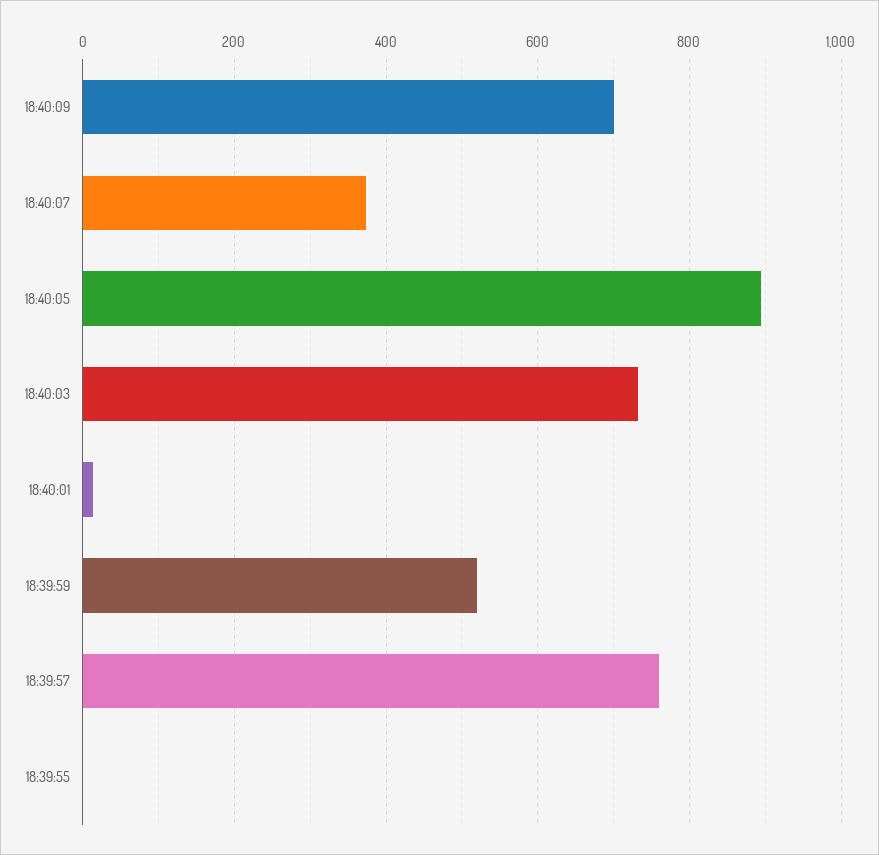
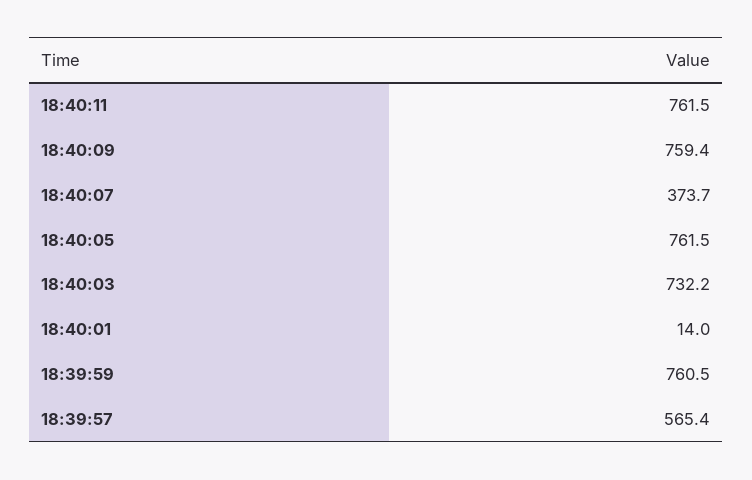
18:40:09: 700 -> 759.4
18:40:05: 900 -> 761.5
18:39:59: 520 -> 760.5
18:39:57: 760 -> 565.4
18:39:55: 0 -> none
18:40:11: none -> 761.5

